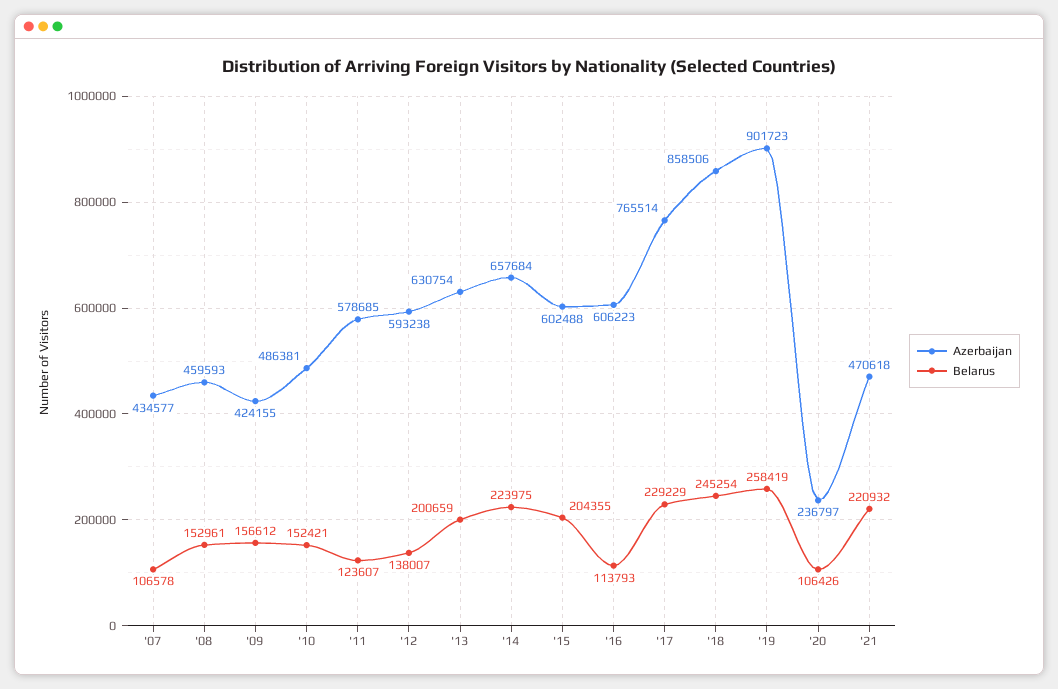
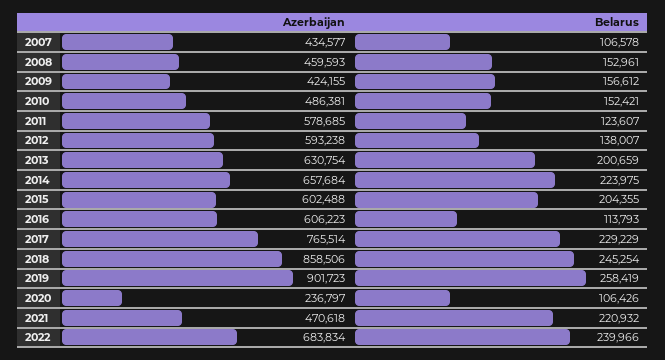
Azerbaijan, 2022: none -> 683834
Belarus, 2022: none -> 239966

